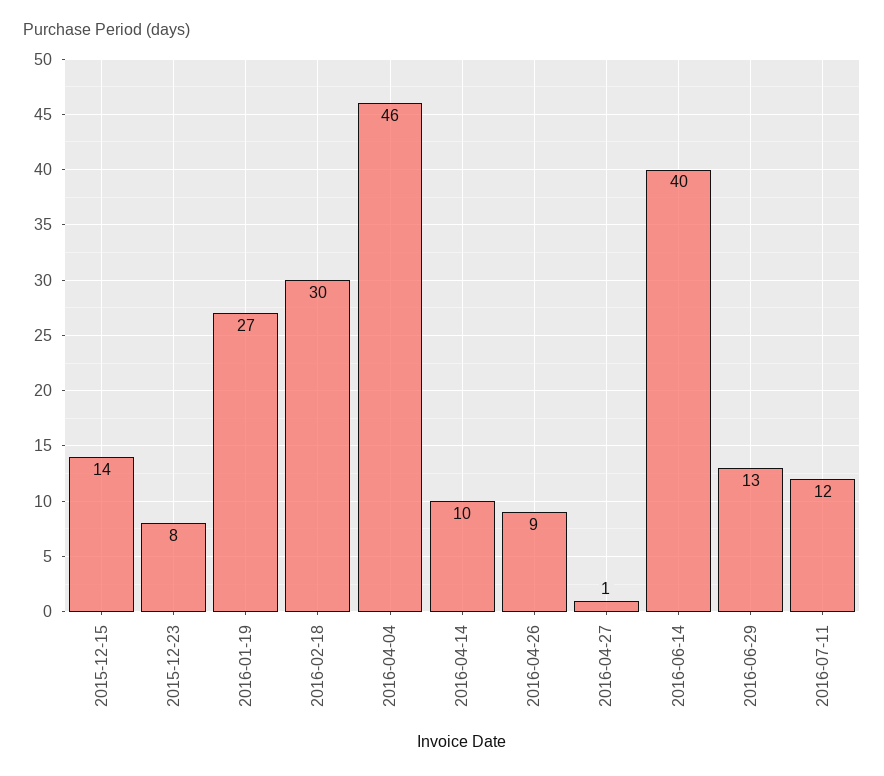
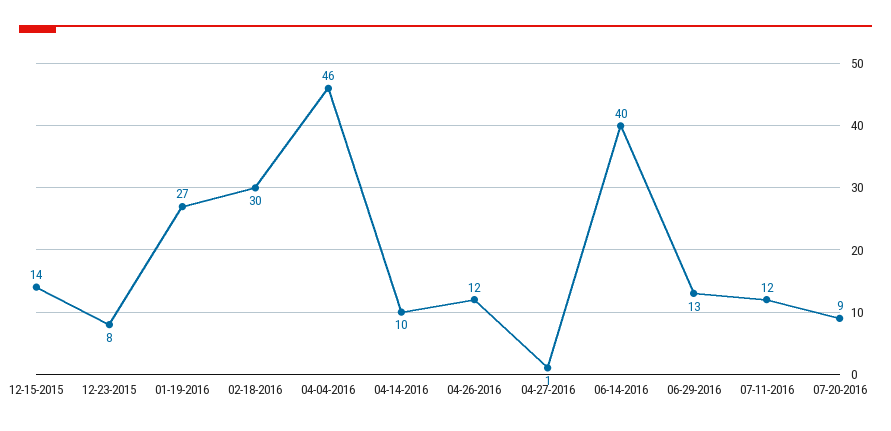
2016-04-26: 9 -> 12
07-20-2016: none -> 9

